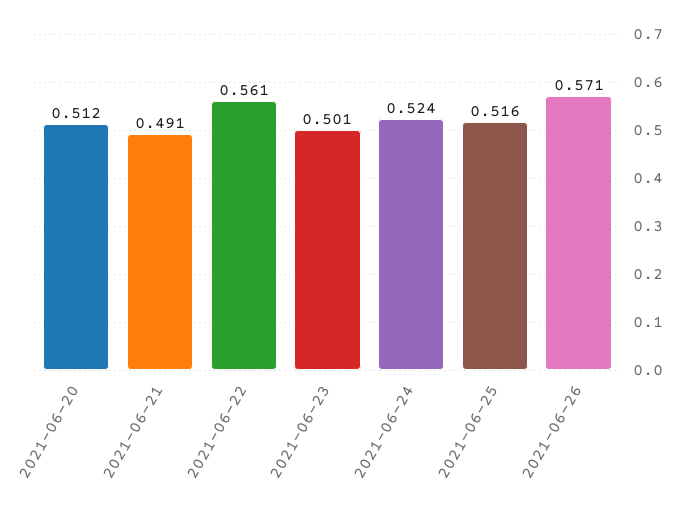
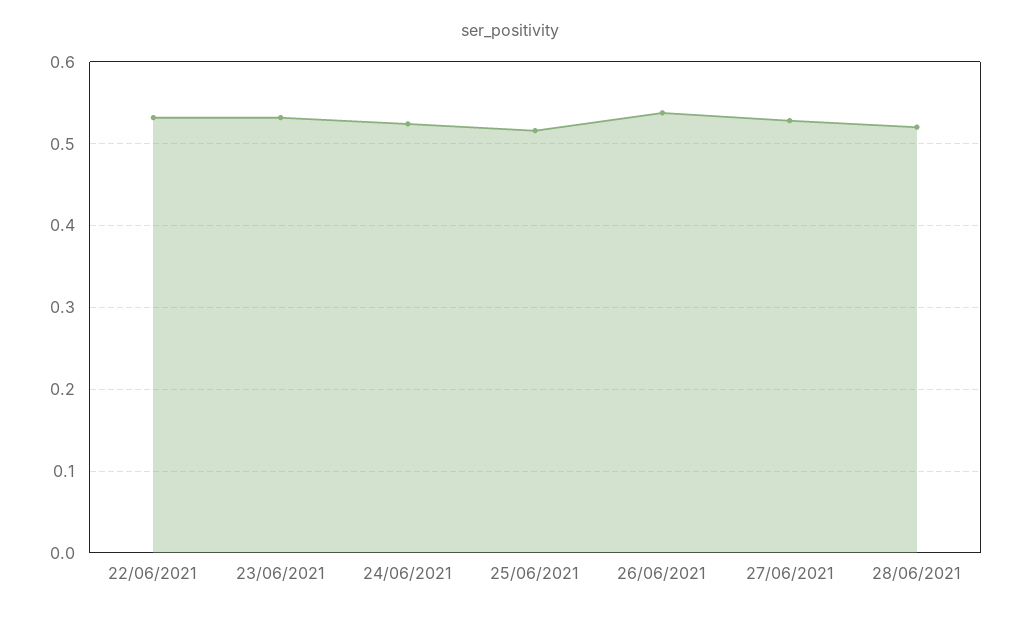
2021-06-20: 0.512 -> none
2021-06-21: 0.491 -> none
2021-06-22: 0.561 -> 0.53
2021-06-23: 0.501 -> 0.53
2021-06-26: 0.571 -> 0.54
27/06/2021: none -> 0.53
28/06/2021: none -> 0.52

